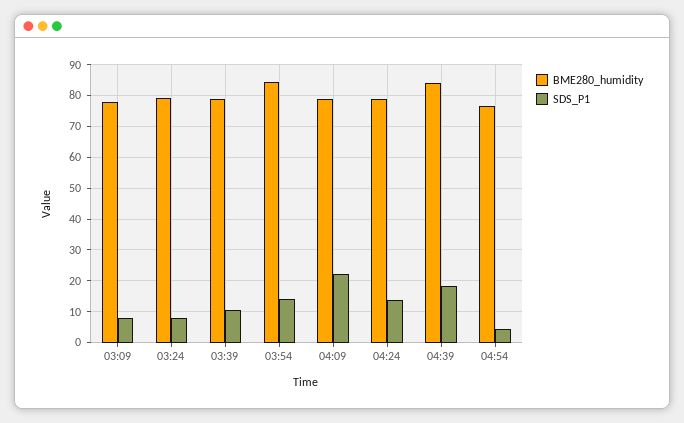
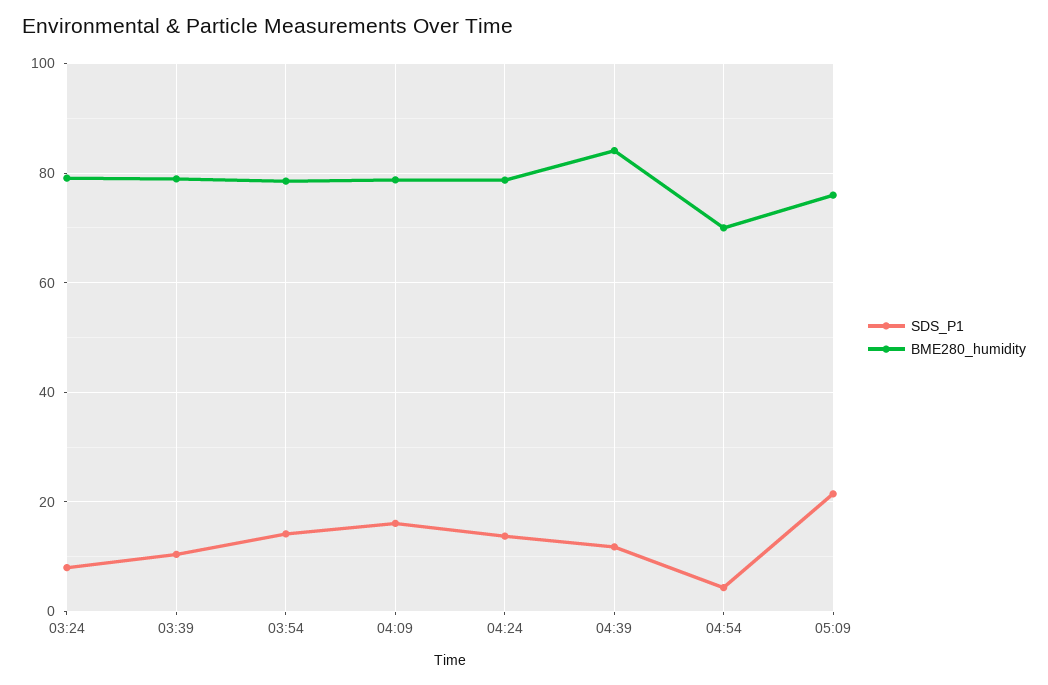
BME280_humidity, 03:09: 78 -> none
SDS_P1, 03:09: 8 -> none
BME280_humidity, 03:54: 84 -> 78
SDS_P1, 04:09: 22 -> 16
SDS_P1, 04:39: 18 -> 12
BME280_humidity, 04:54: 76 -> 70
SDS_P1, 05:09: none -> 22
BME280_humidity, 05:09: none -> 76

